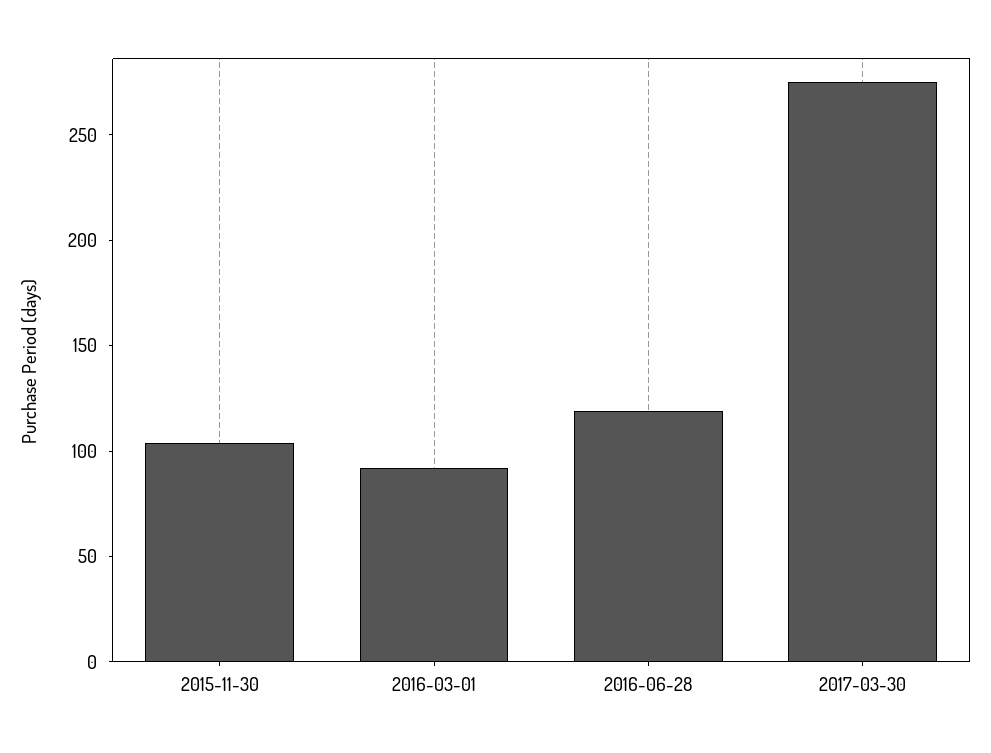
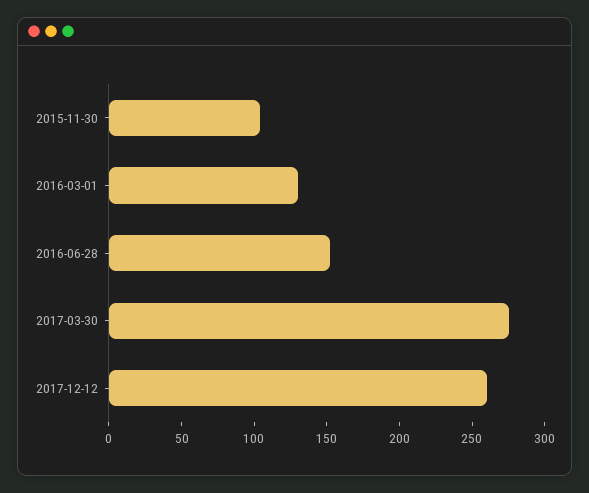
2016-03-01: 90 -> 130
2016-06-28: 120 -> 150
2017-12-12: none -> 260

